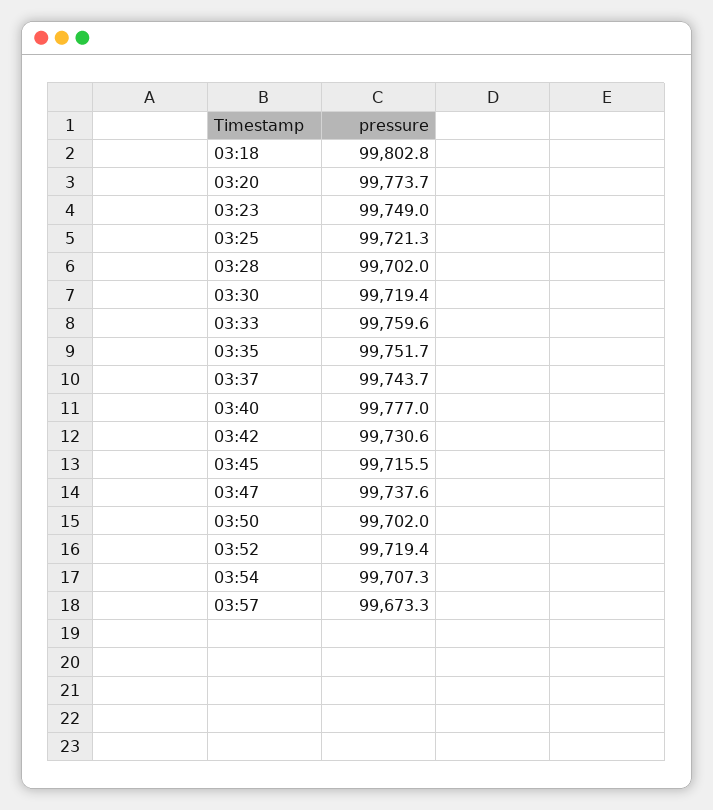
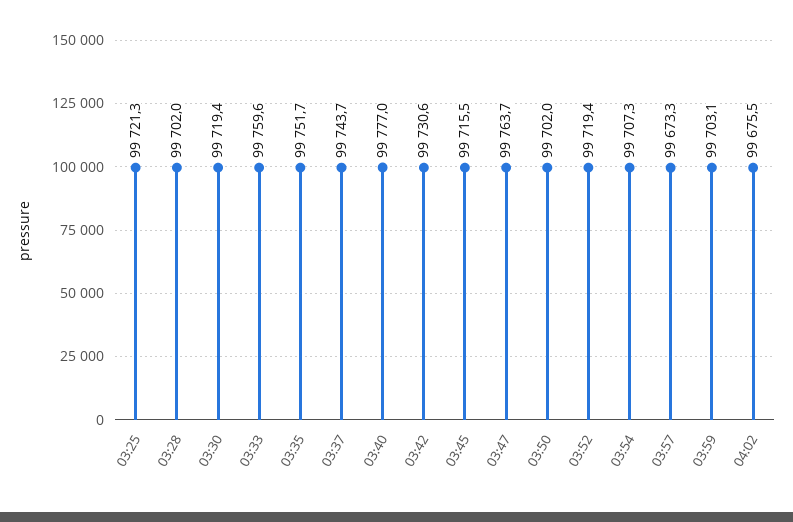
03:18: 99802.8 -> none
03:20: 99773.7 -> none
03:23: 99749 -> none
03:47: 99737.6 -> 99763.7
03:59: none -> 99703.1
04:02: none -> 99675.5

